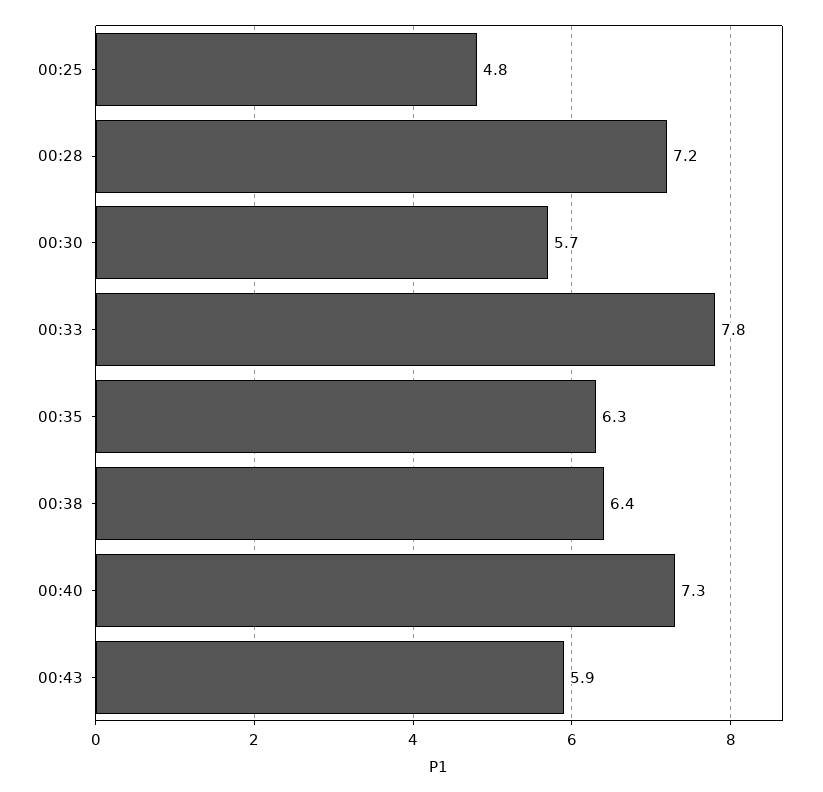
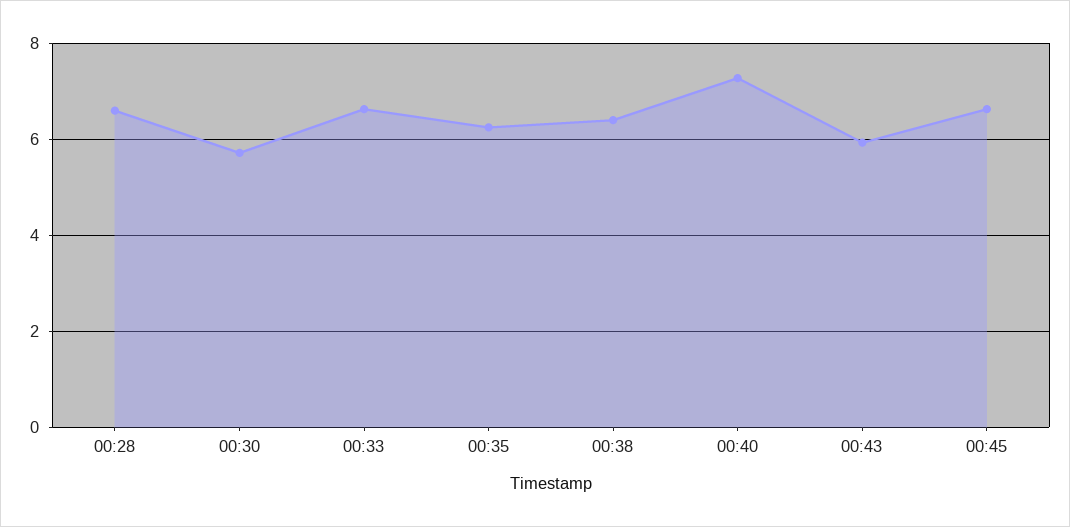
00:25: 4.8 -> none
00:28: 7.2 -> 6.6
00:33: 7.8 -> 6.6
00:45: none -> 6.6

